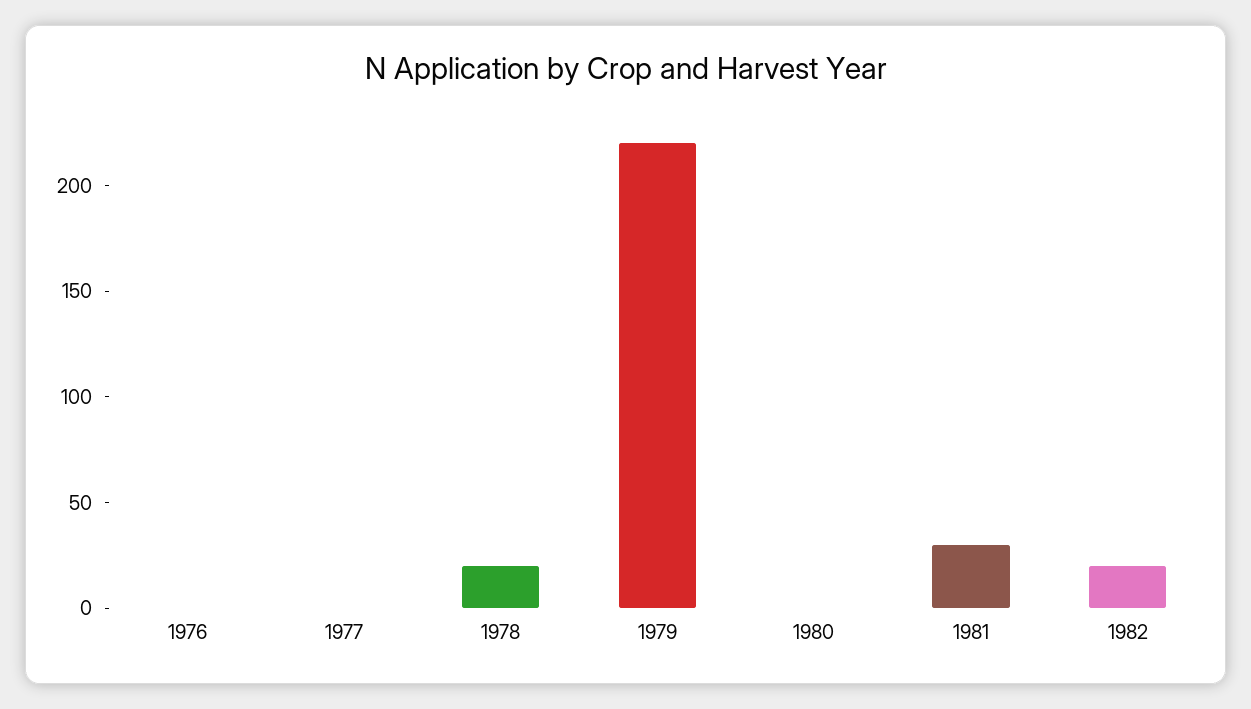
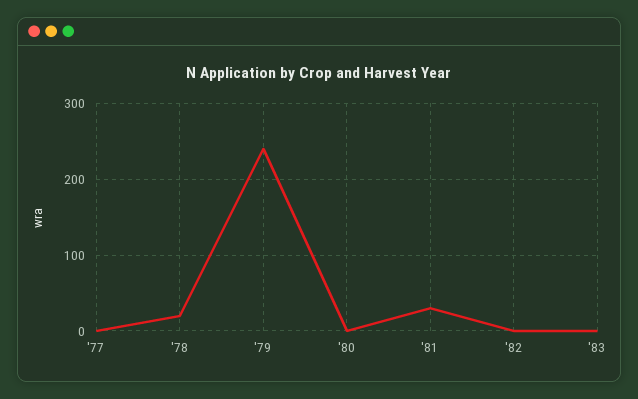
1976: 0 -> none
1979: 220 -> 240
1982: 20 -> 0
'83: none -> 0

